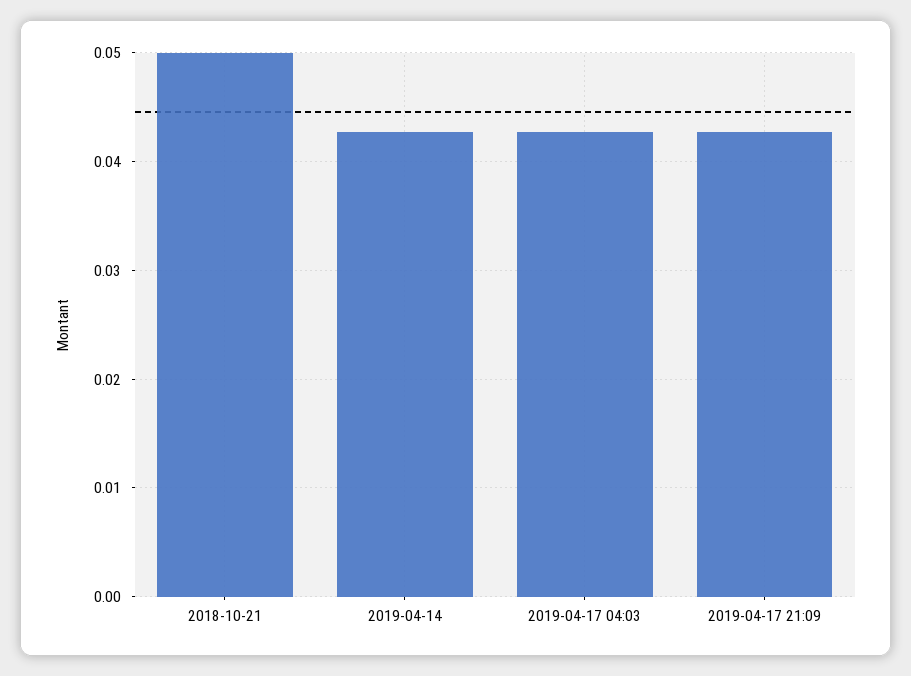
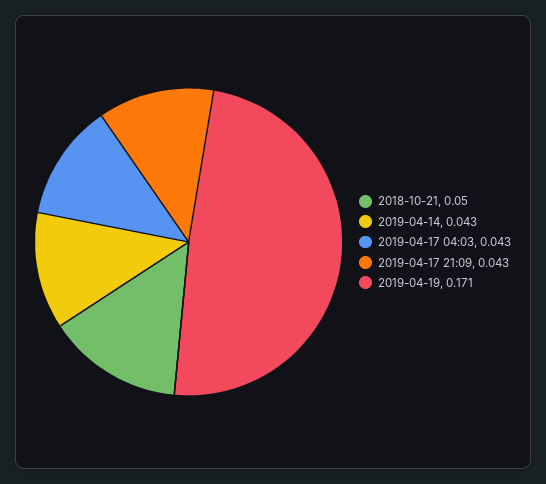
2019-04-19: none -> 0.171

